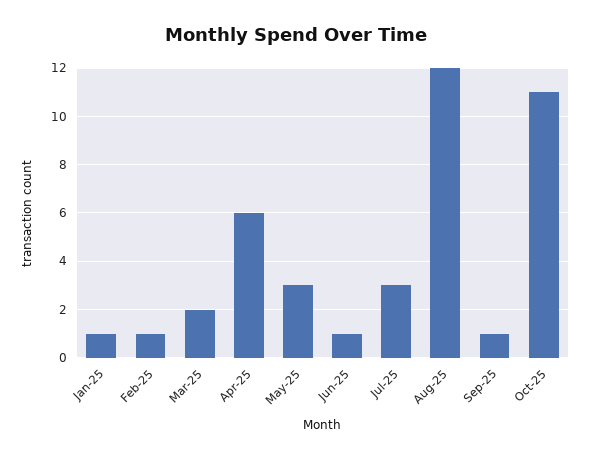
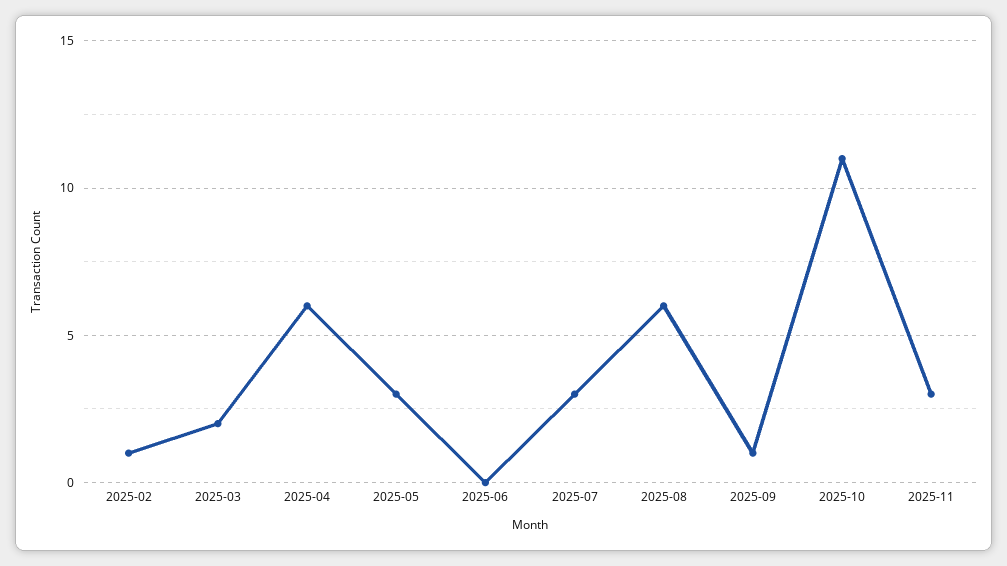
Jan-25: 1 -> none
Jun-25: 1 -> 0
Aug-25: 12 -> 6
2025-11: none -> 3

